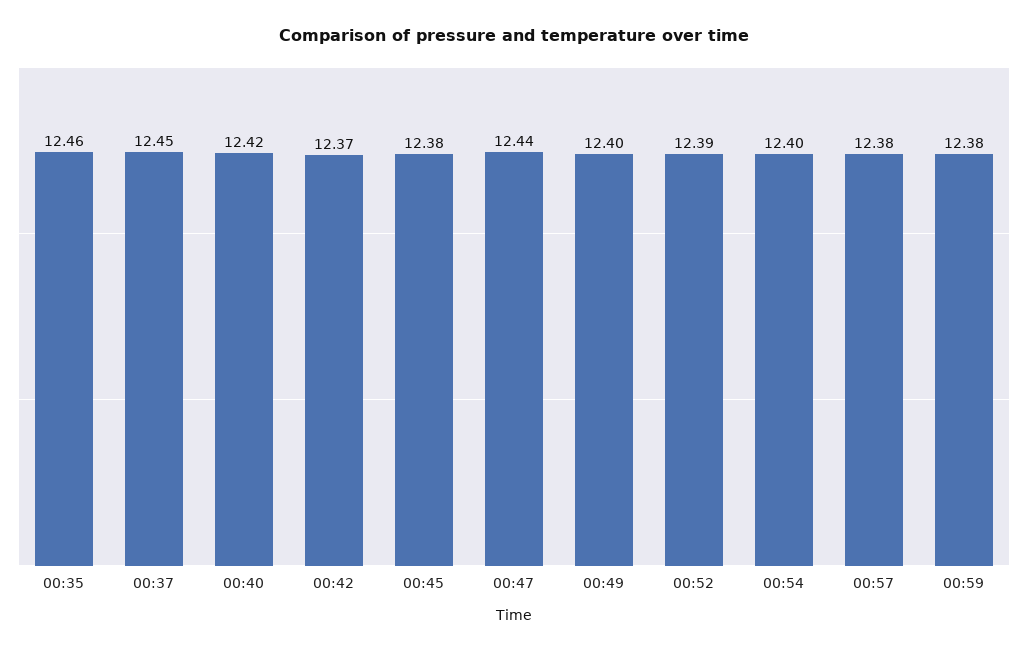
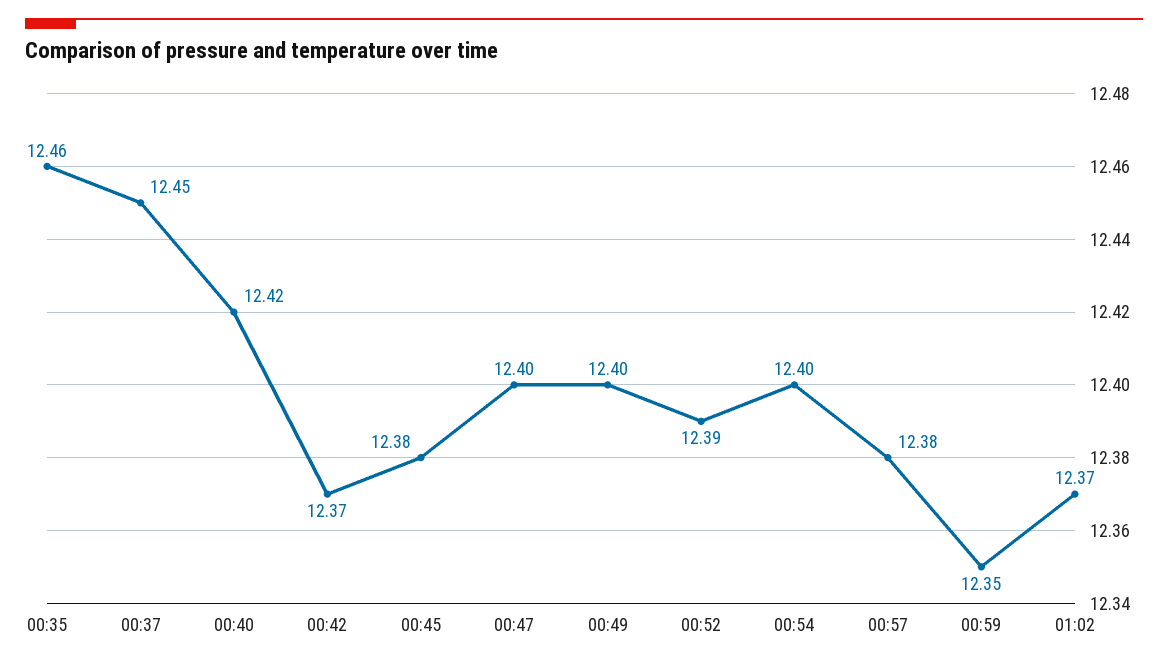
00:47: 12.44 -> 12.4
00:59: 12.38 -> 12.35
01:02: none -> 12.37

